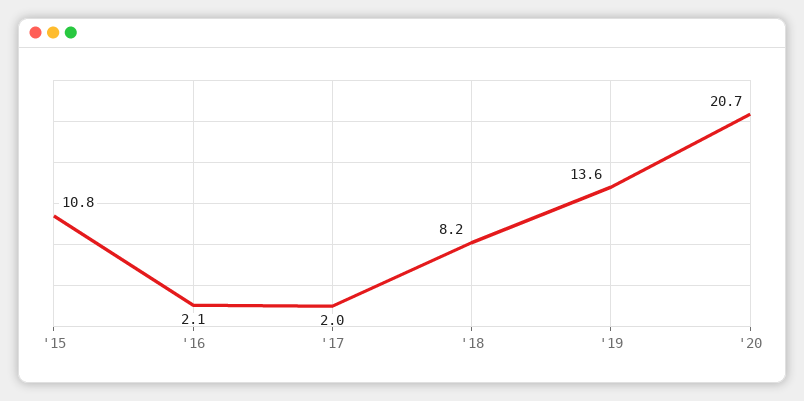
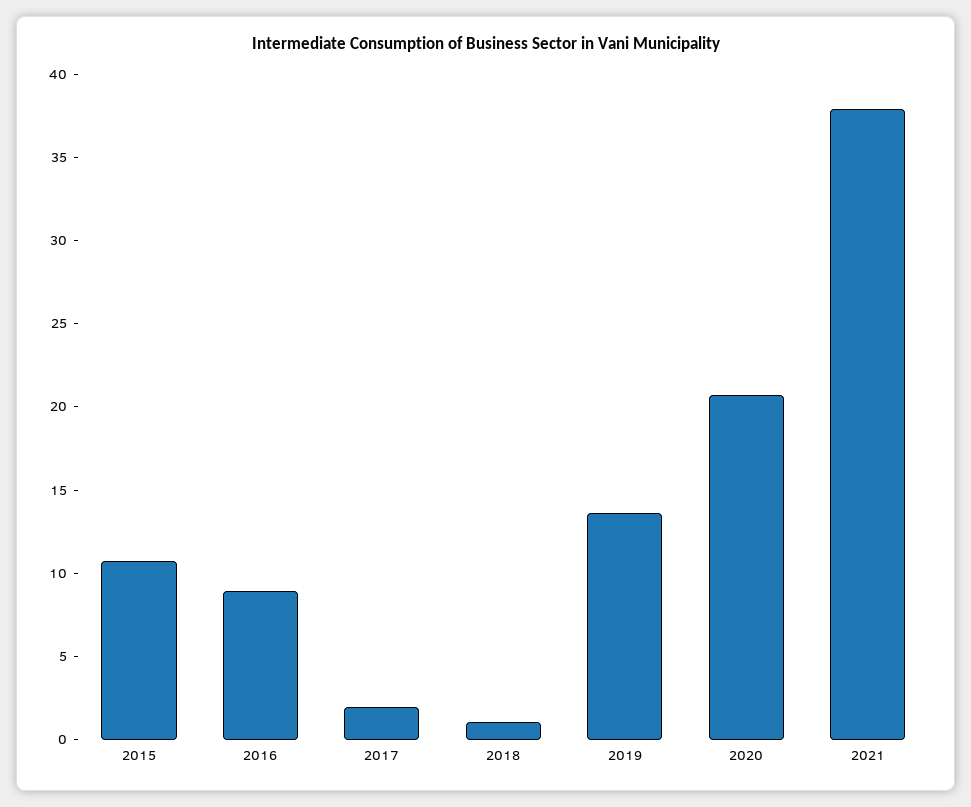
'16: 2.1 -> 9
'18: 8.2 -> 1
2021: none -> 38

